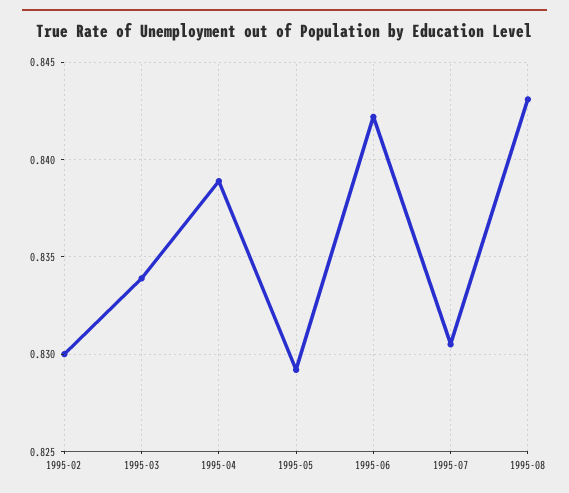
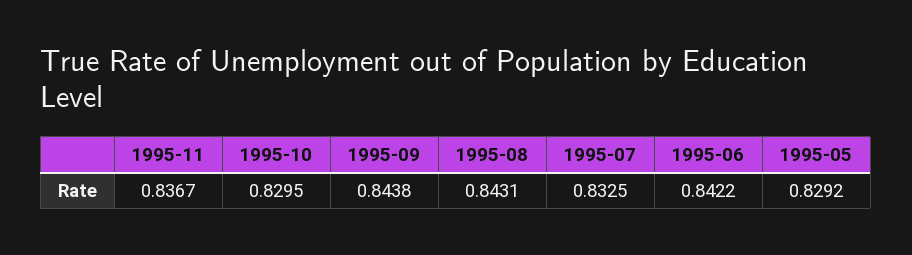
1995-02: 0.83 -> none
1995-03: 0.834 -> none
1995-04: 0.839 -> none
1995-07: 0.8305 -> 0.8325
1995-11: none -> 0.8367
1995-10: none -> 0.8295
1995-09: none -> 0.8438

